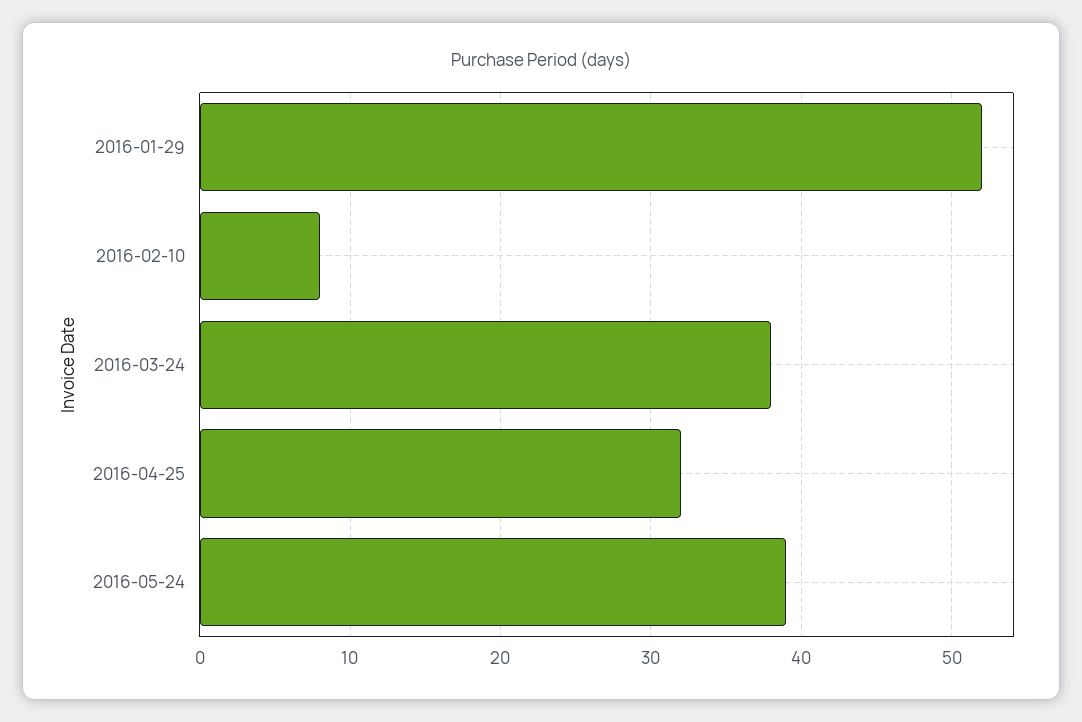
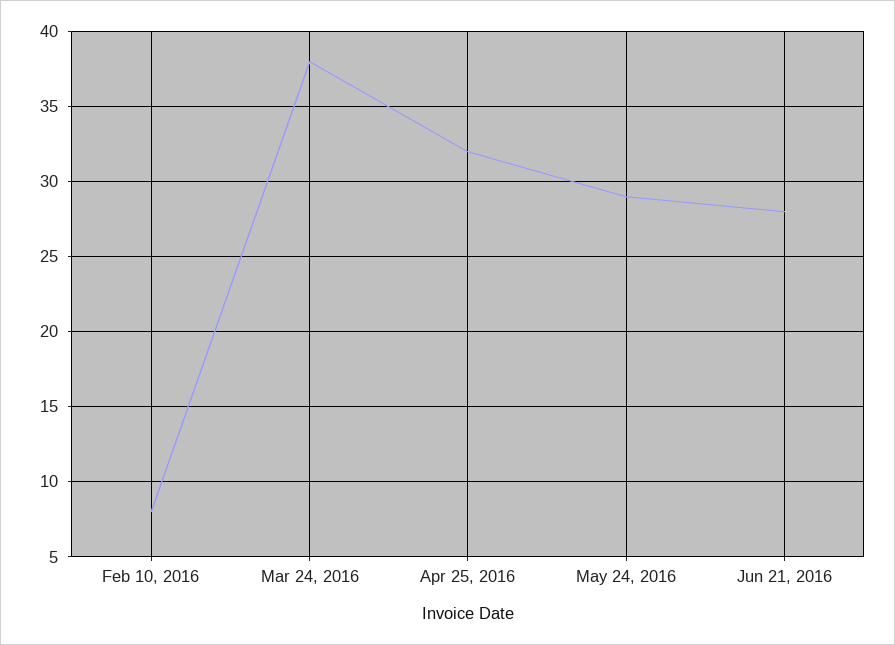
2016-01-29: 52 -> none
2016-05-24: 39 -> 29
Jun 21, 2016: none -> 28

